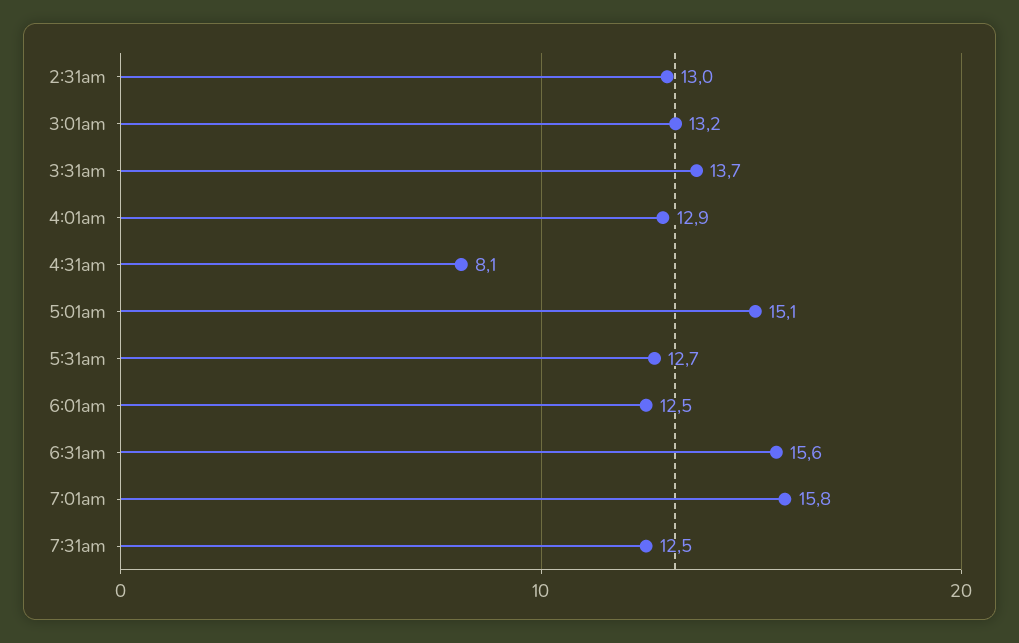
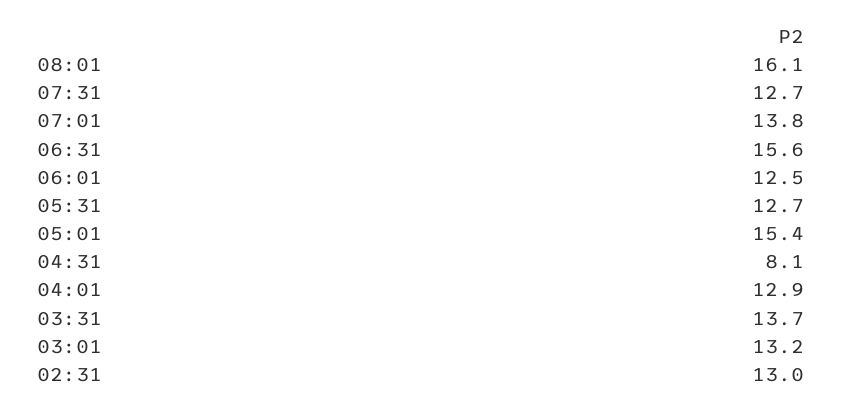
5:01am: 15.1 -> 15.4
7:01am: 15.8 -> 13.8
7:31am: 12.5 -> 12.7
08:01: none -> 16.1

